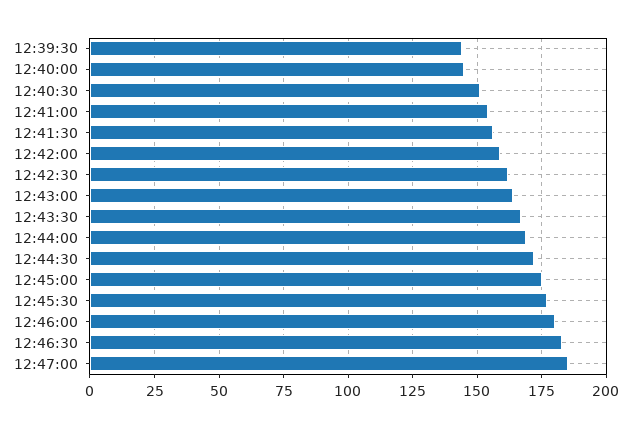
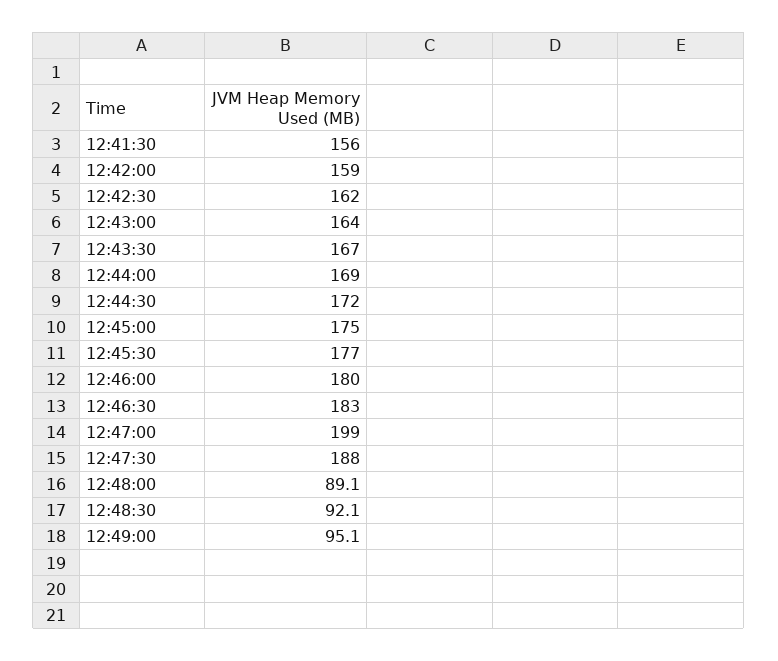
12:39:30: 145 -> none
12:40:00: 145 -> none
12:40:30: 150 -> none
12:41:00: 155 -> none
12:47:00: 185 -> 199
12:47:30: none -> 188
12:48:00: none -> 89.1
12:48:30: none -> 92.1
12:49:00: none -> 95.1

